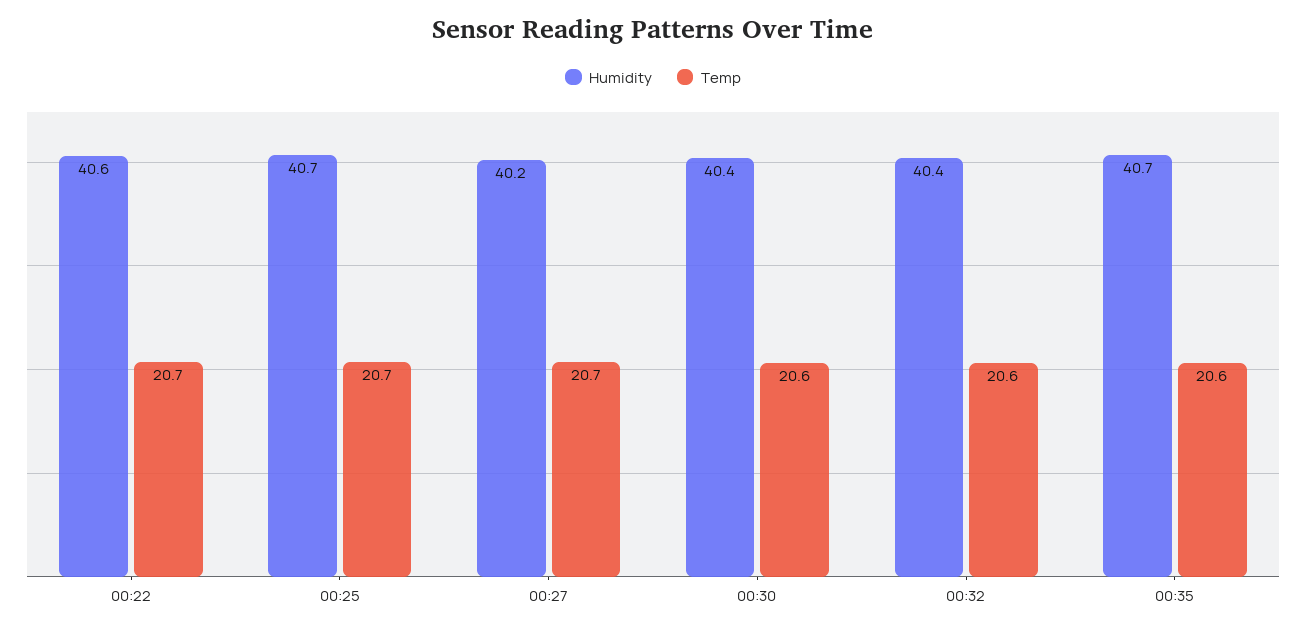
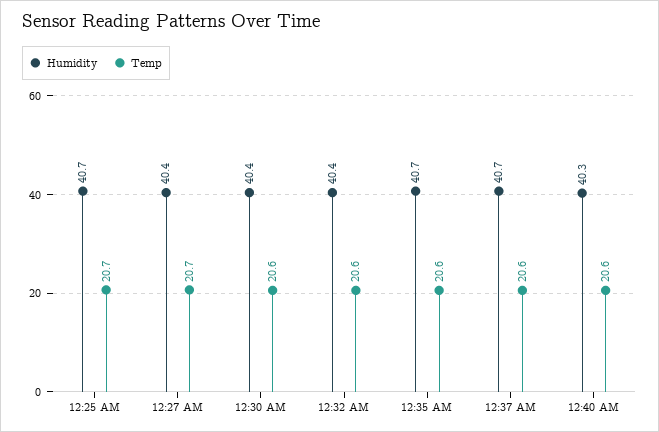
Humidity, 00:22: 40.6 -> none
Temp, 00:22: 20.7 -> none
Humidity, 00:27: 40.2 -> 40.4
Humidity, 12:37 AM: none -> 40.7
Temp, 12:37 AM: none -> 20.6
Humidity, 12:40 AM: none -> 40.3
Temp, 12:40 AM: none -> 20.6

